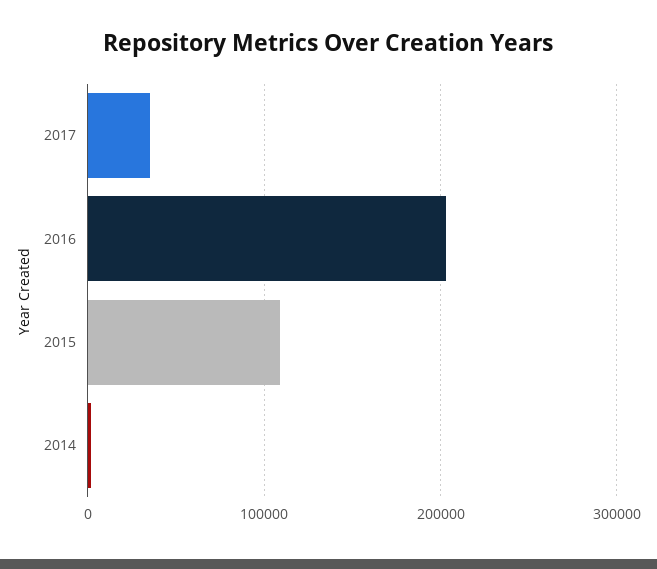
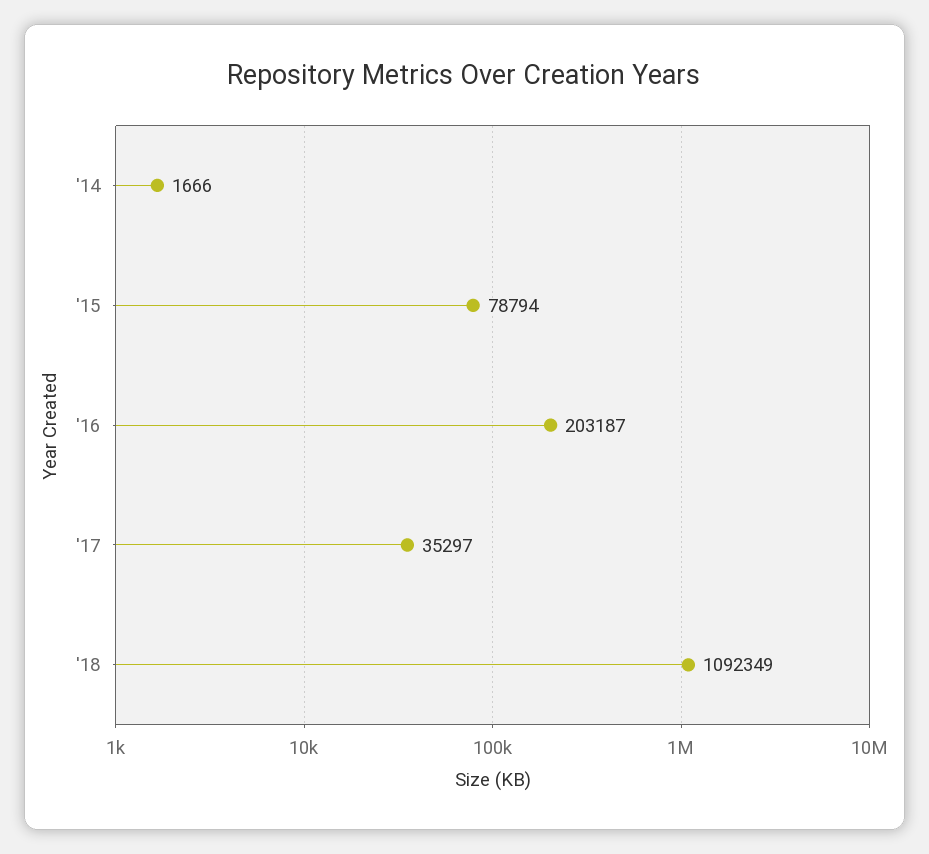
2015: 110000 -> 78794
'18: none -> 1092349

